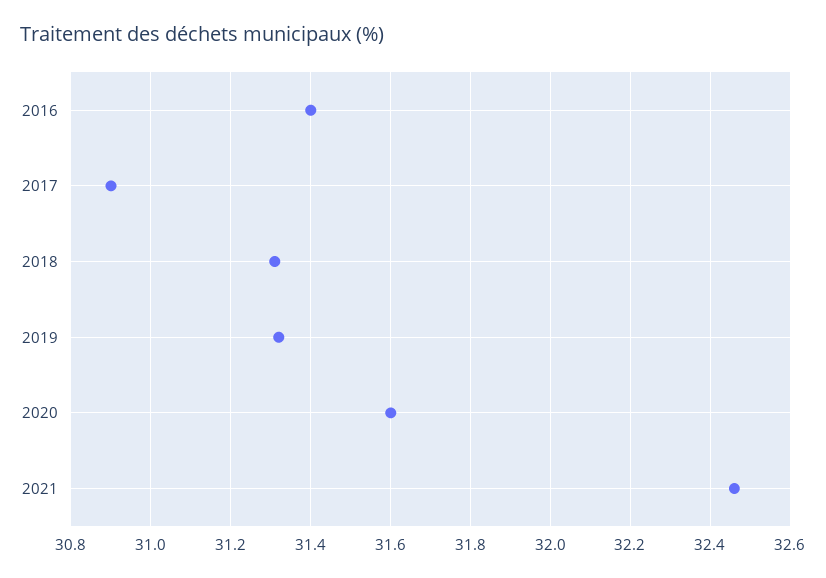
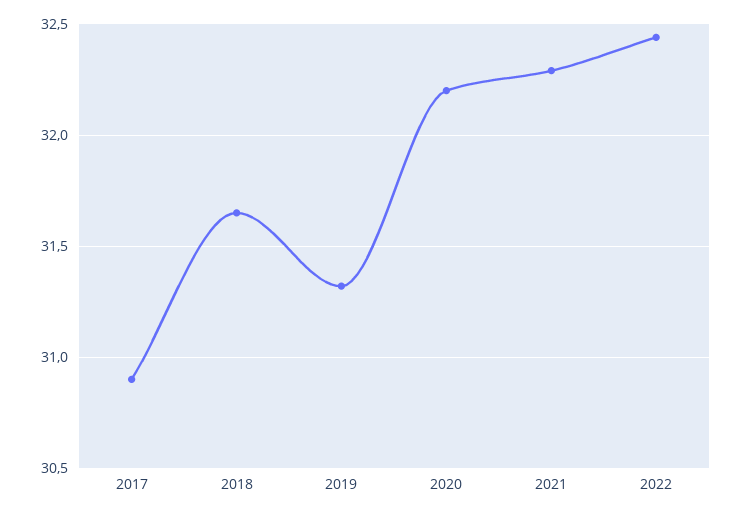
2016: 31.4 -> none
2018: 31.3 -> 31.65
2020: 31.6 -> 32.2
2021: 32.45 -> 32.3
2022: none -> 32.45

